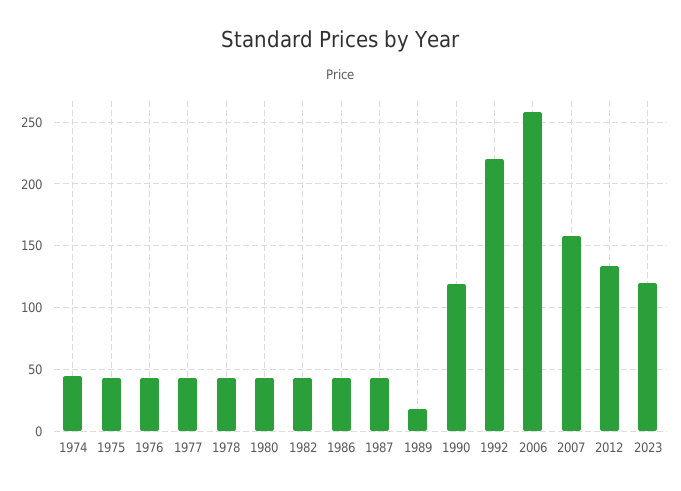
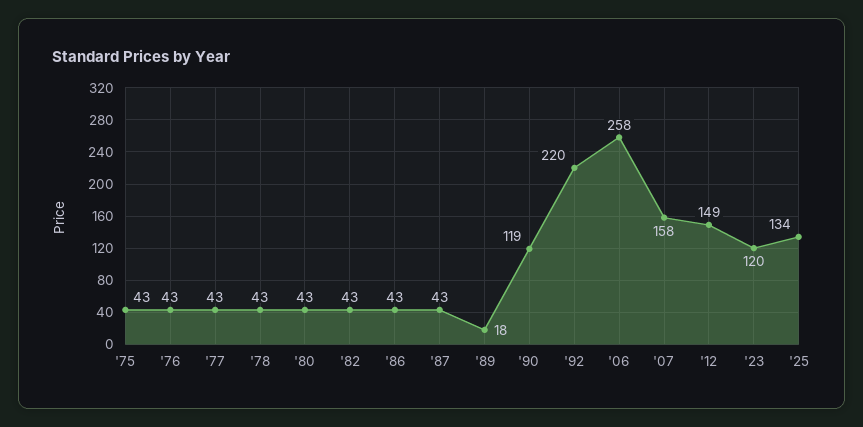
1974: 45 -> none
2012: 135 -> 149
'25: none -> 134

